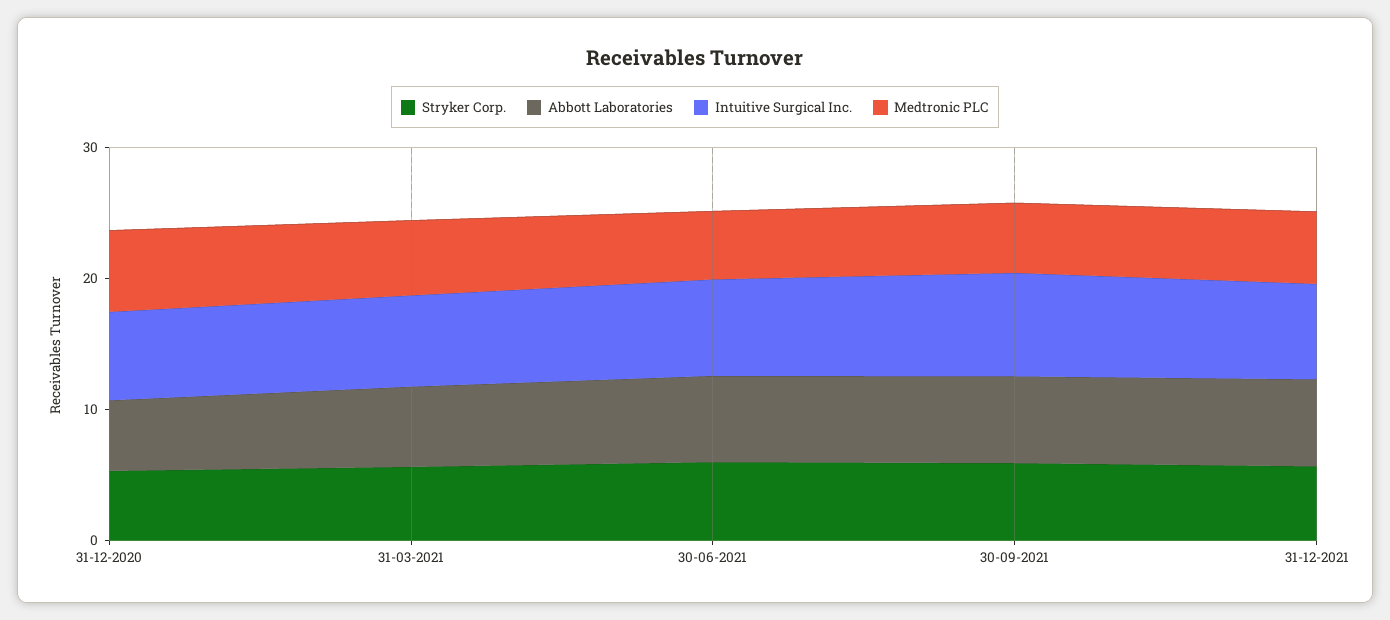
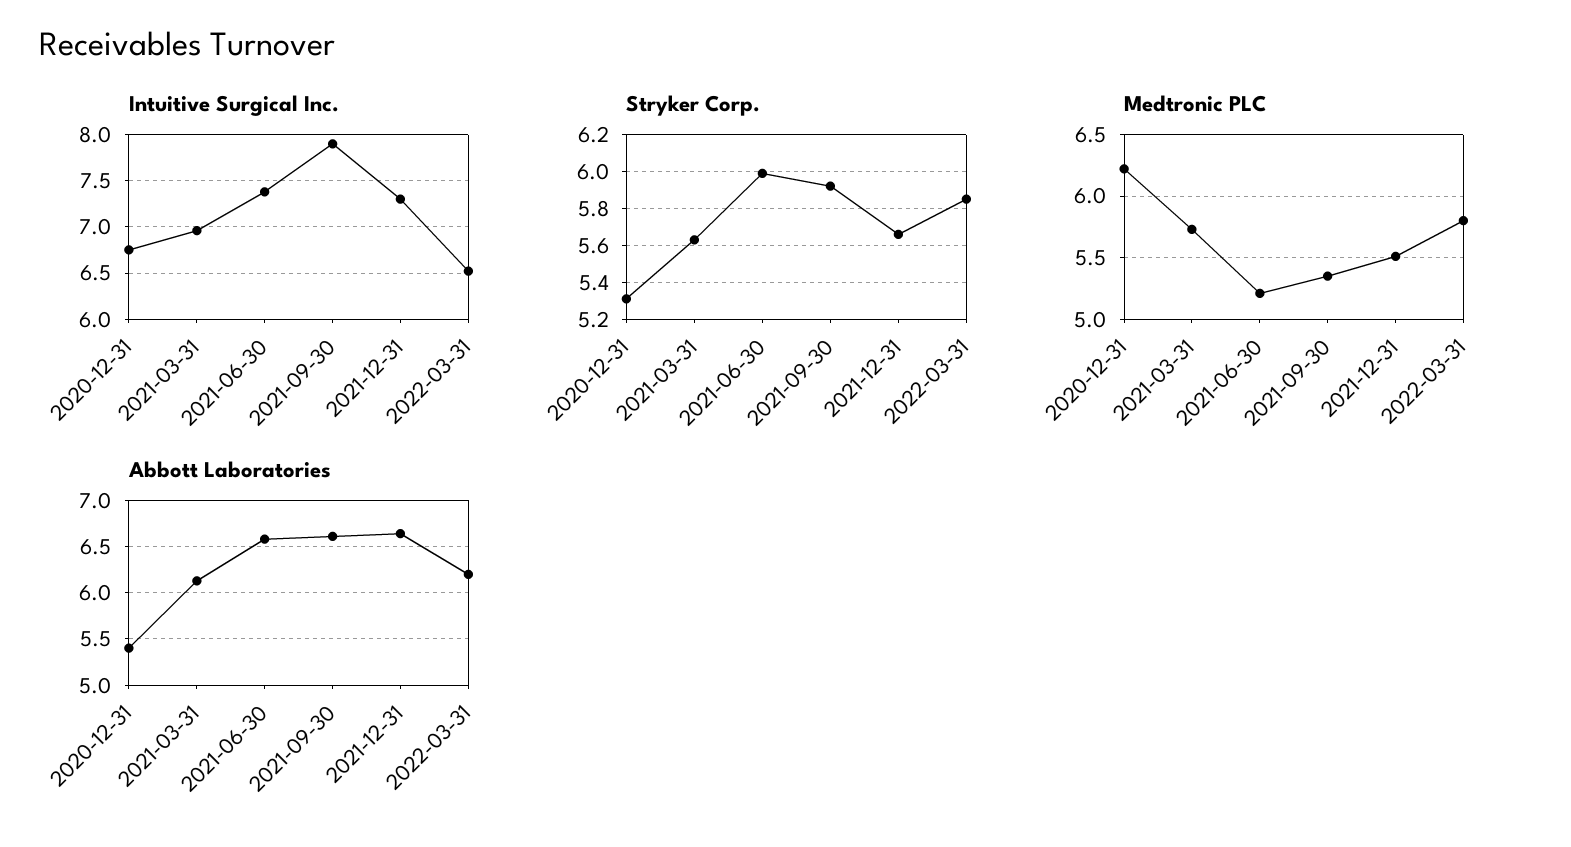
Intuitive Surgical Inc., 2022-03-31: none -> 6.5
Stryker Corp., 2022-03-31: none -> 5.85
Medtronic PLC, 2022-03-31: none -> 5.8
Abbott Laboratories, 2022-03-31: none -> 6.2

